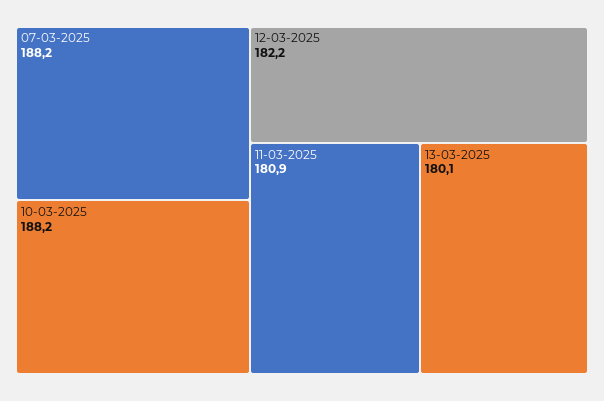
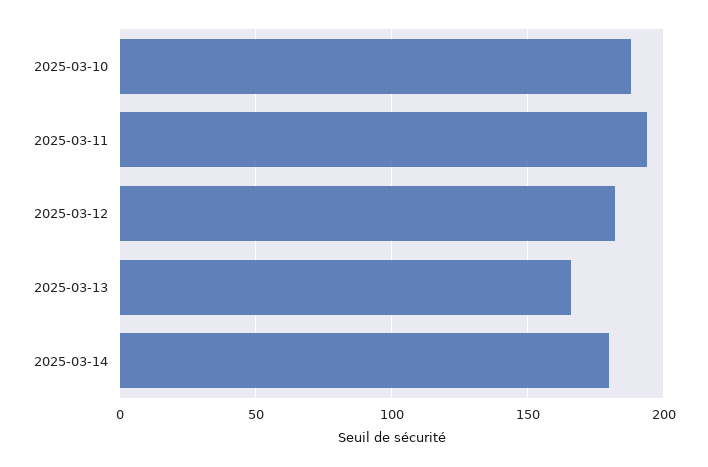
07-03-2025: 188.2 -> none
11-03-2025: 180.9 -> 195
13-03-2025: 180.1 -> 165
2025-03-14: none -> 180

